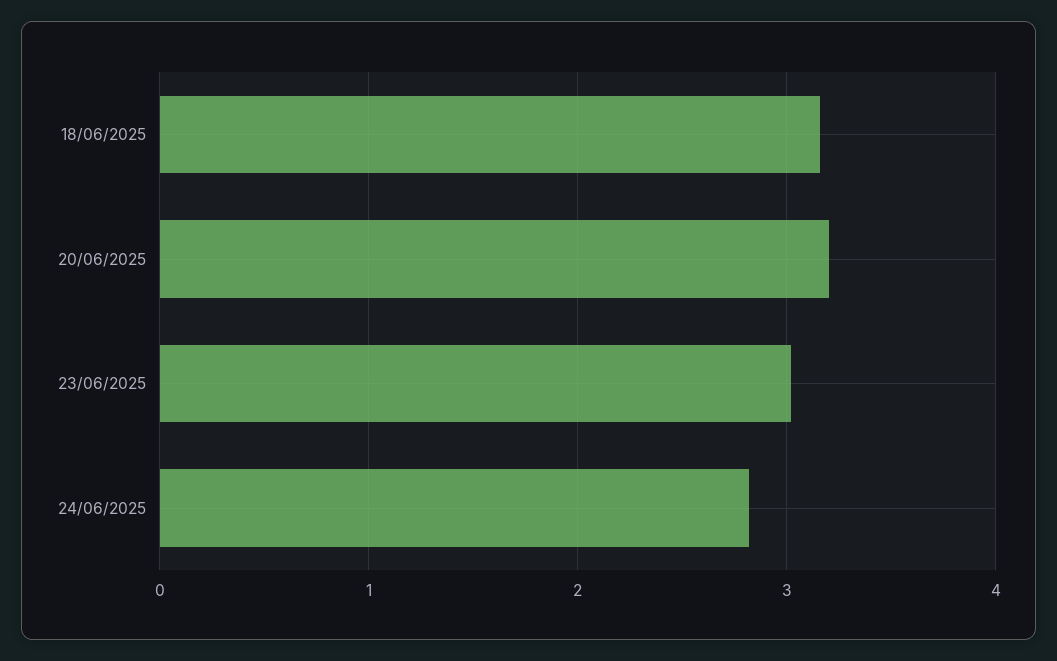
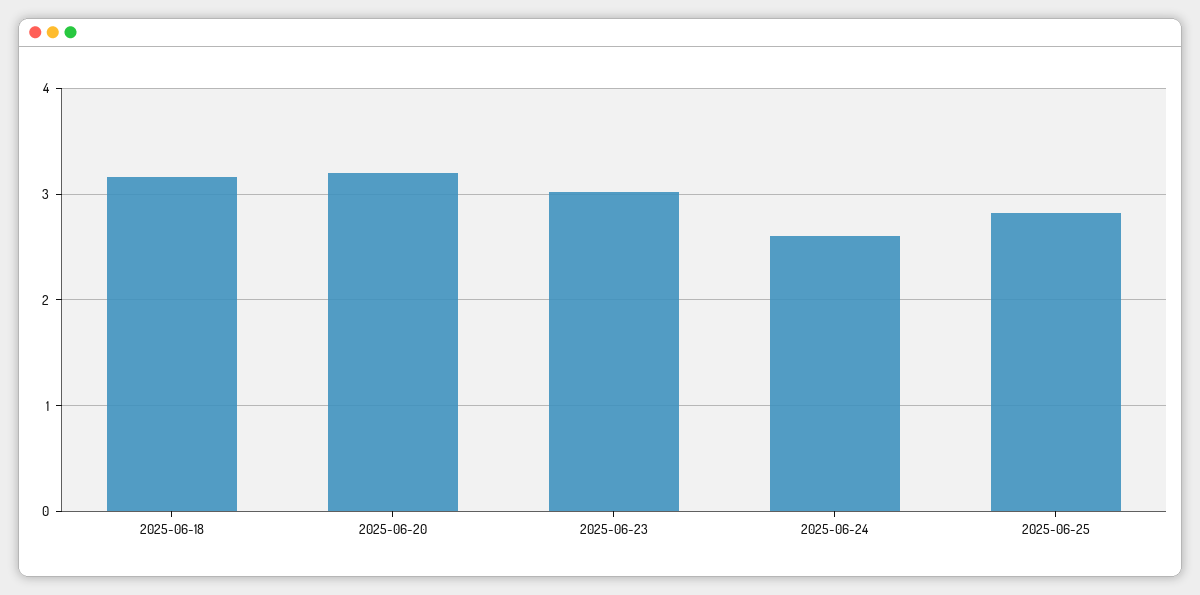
24/06/2025: 2.8 -> 2.6
2025-06-25: none -> 2.8

